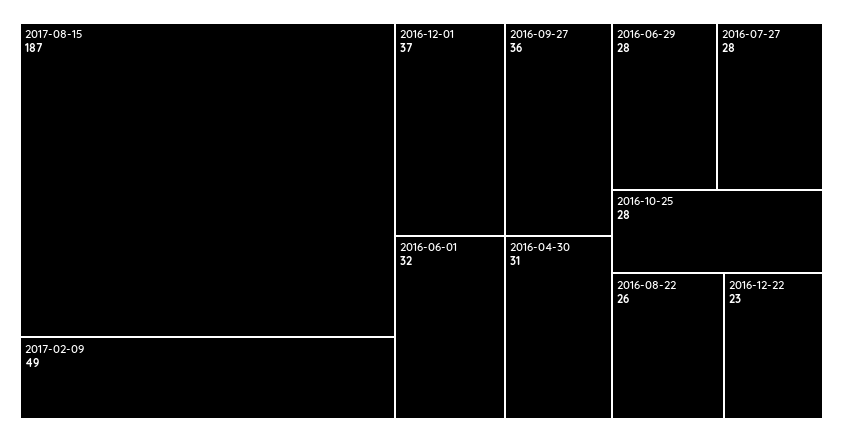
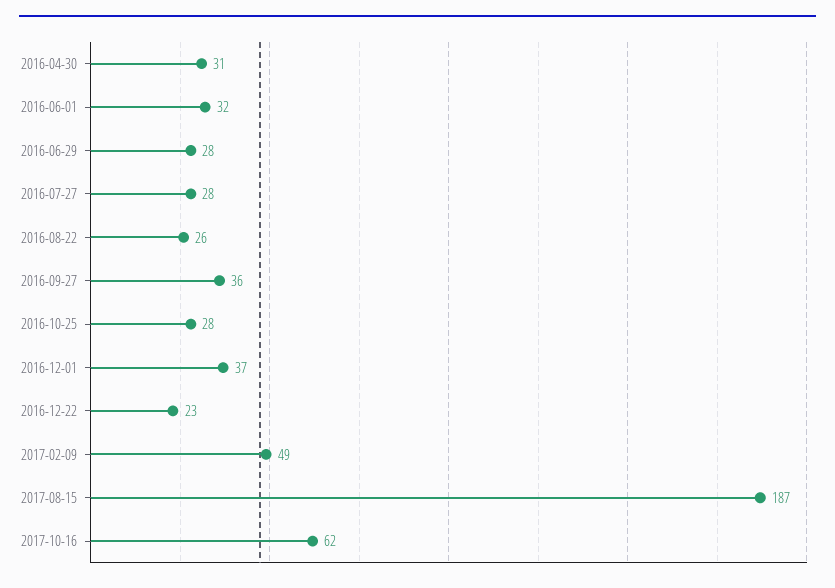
2017-10-16: none -> 62

